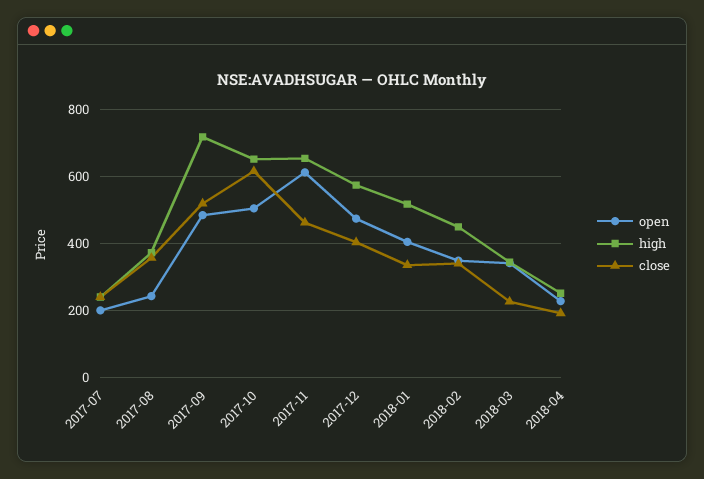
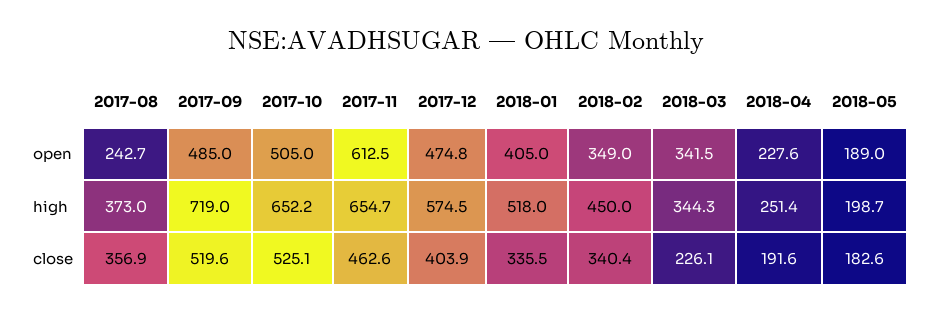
open, 2017-07: 200 -> none
high, 2017-07: 240 -> none
close, 2017-07: 240 -> none
close, 2017-10: 620 -> 525.1
open, 2018-05: none -> 189
high, 2018-05: none -> 198.7
close, 2018-05: none -> 182.6

